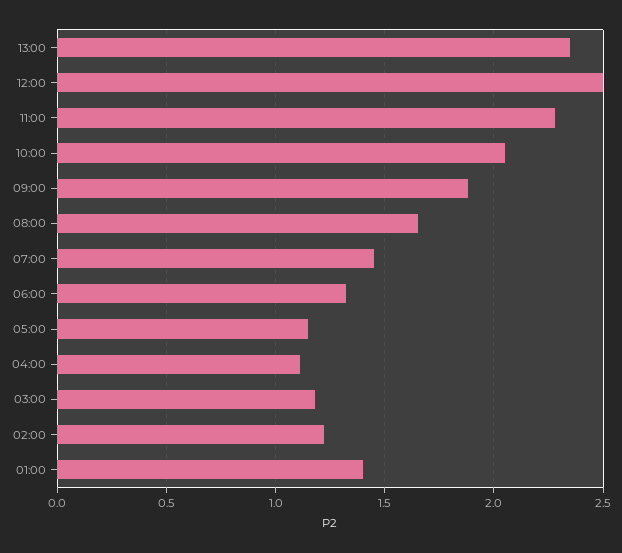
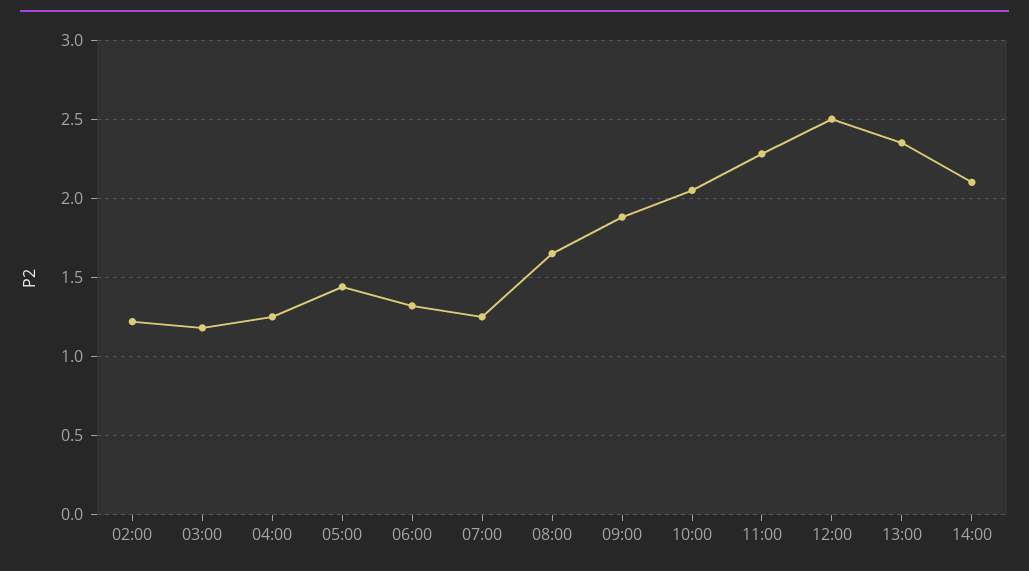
07:00: 1.45 -> 1.25
05:00: 1.15 -> 1.45
04:00: 1.1 -> 1.25
01:00: 1.4 -> none
14:00: none -> 2.1

